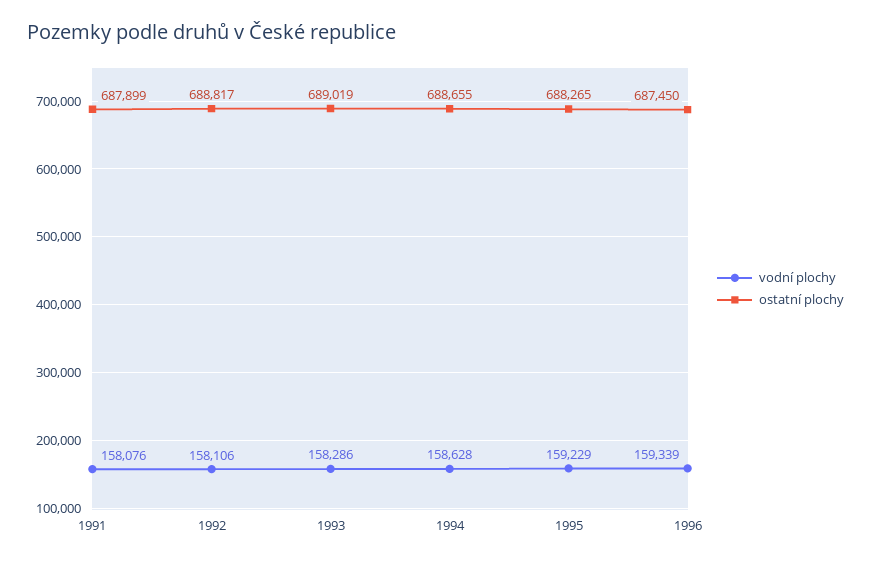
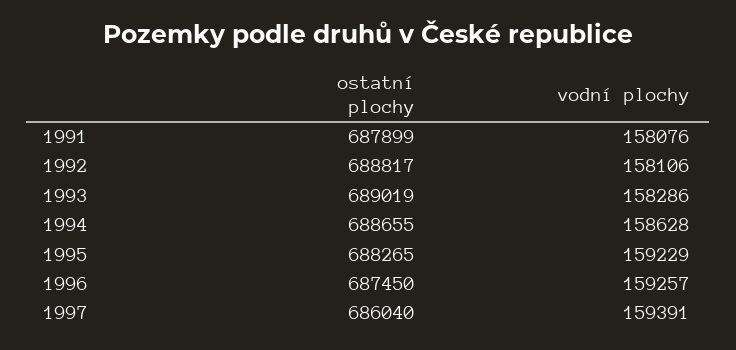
vodní plochy, 1996: 159339 -> 159257
ostatní plochy, 1997: none -> 686040
vodní plochy, 1997: none -> 159391

